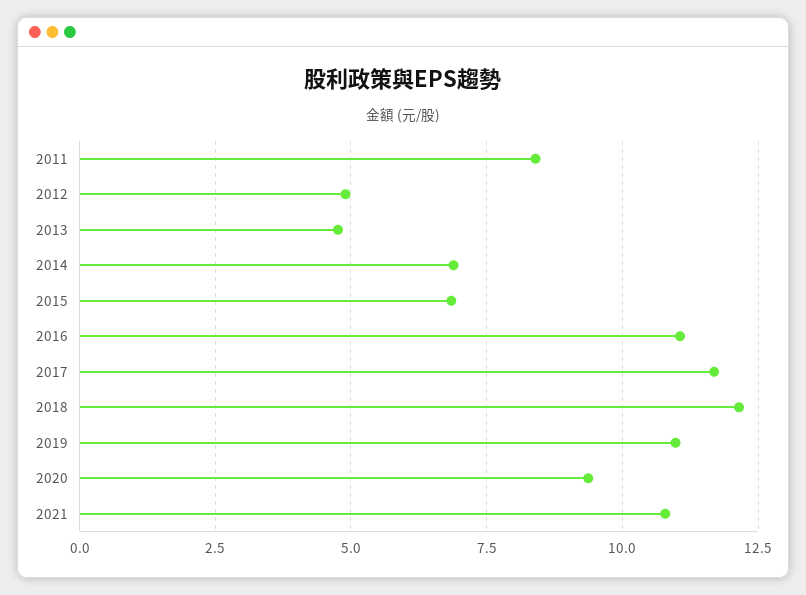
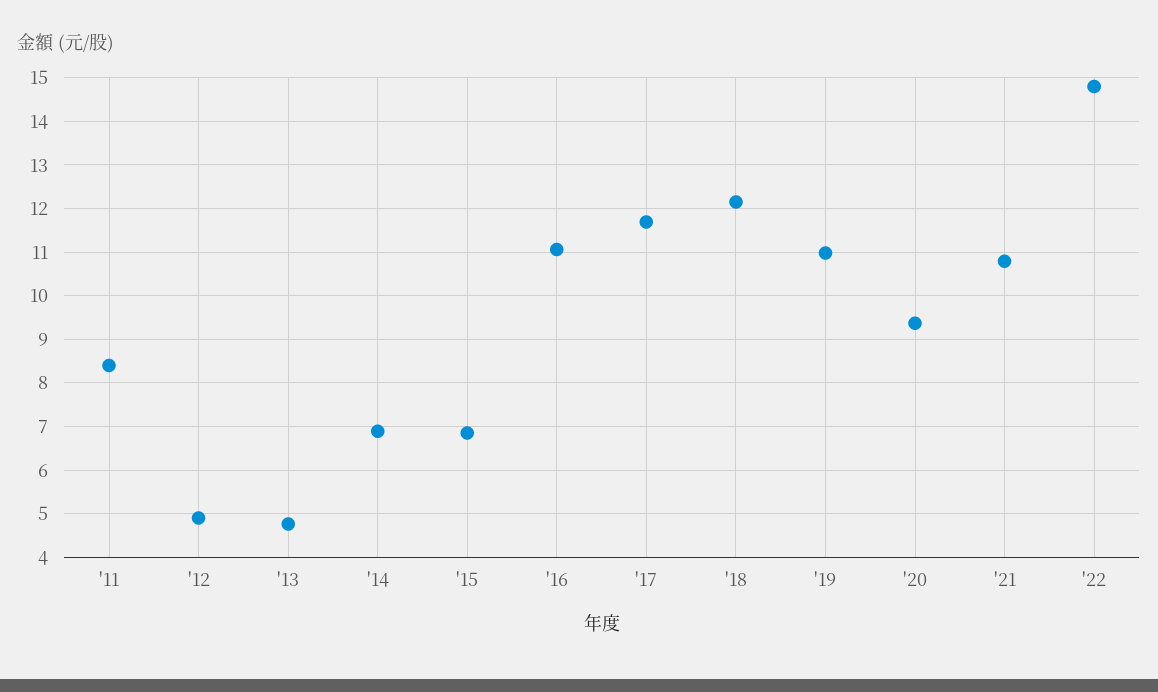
'22: none -> 14.8

